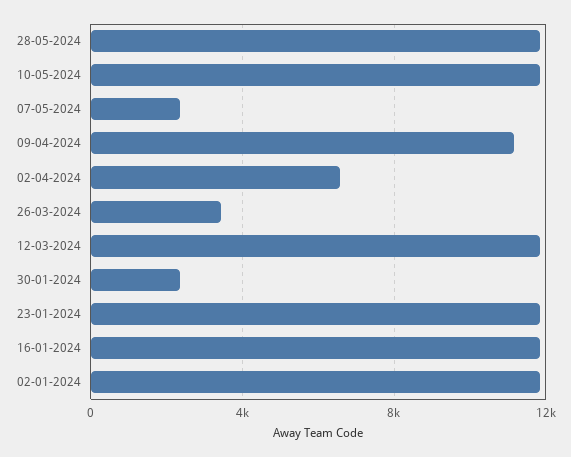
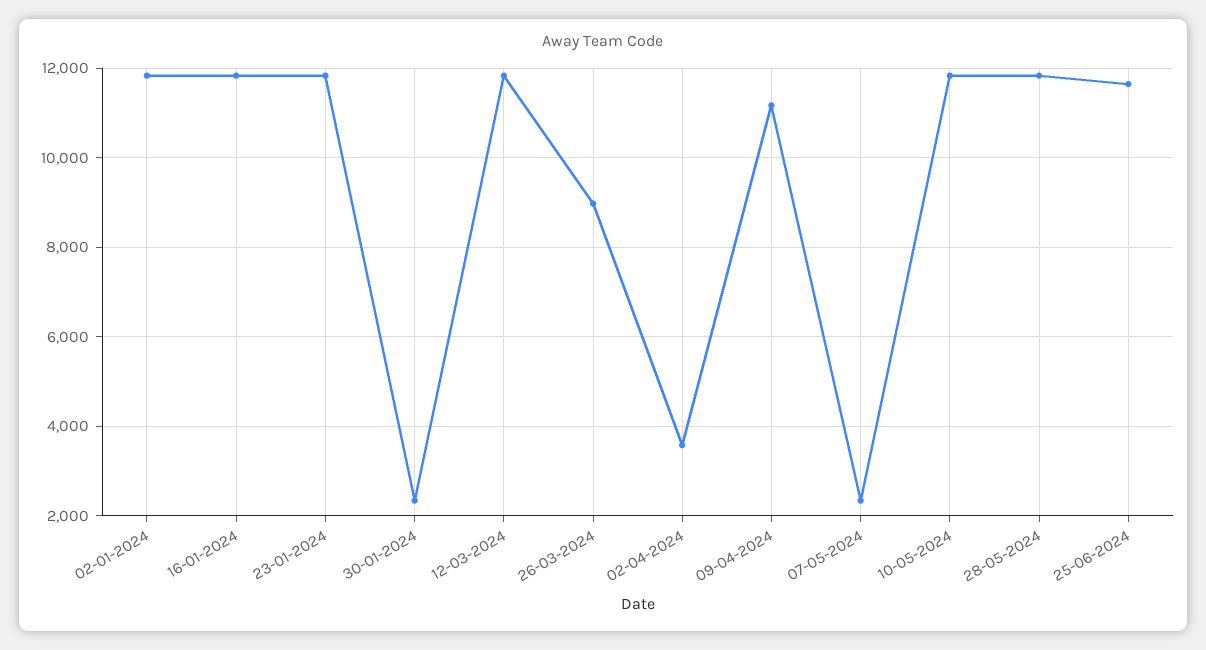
02-04-2024: 6500 -> 3600
26-03-2024: 3500 -> 9000
25-06-2024: none -> 11600

